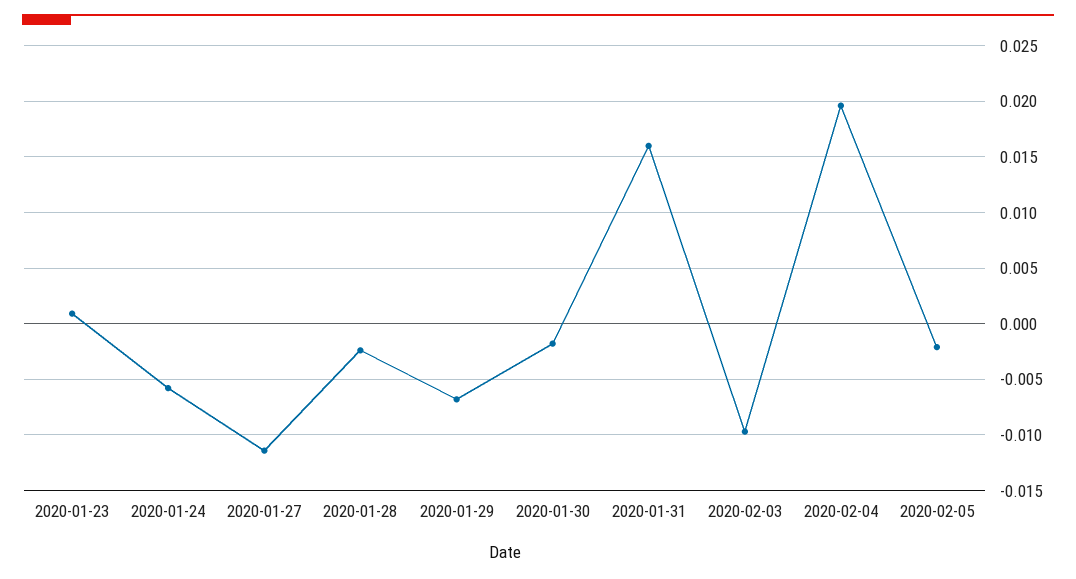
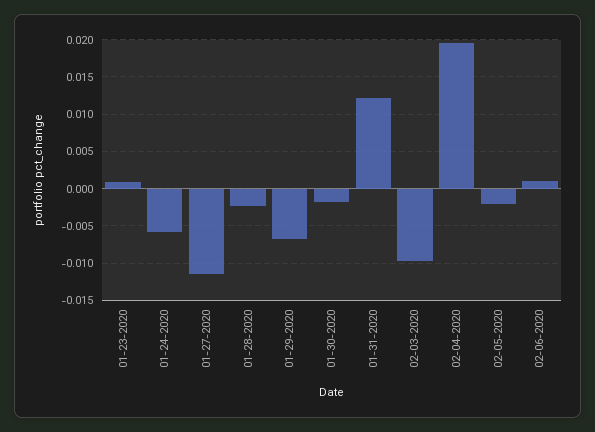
2020-01-31: 0.016 -> 0.012
02-06-2020: none -> 0.001

